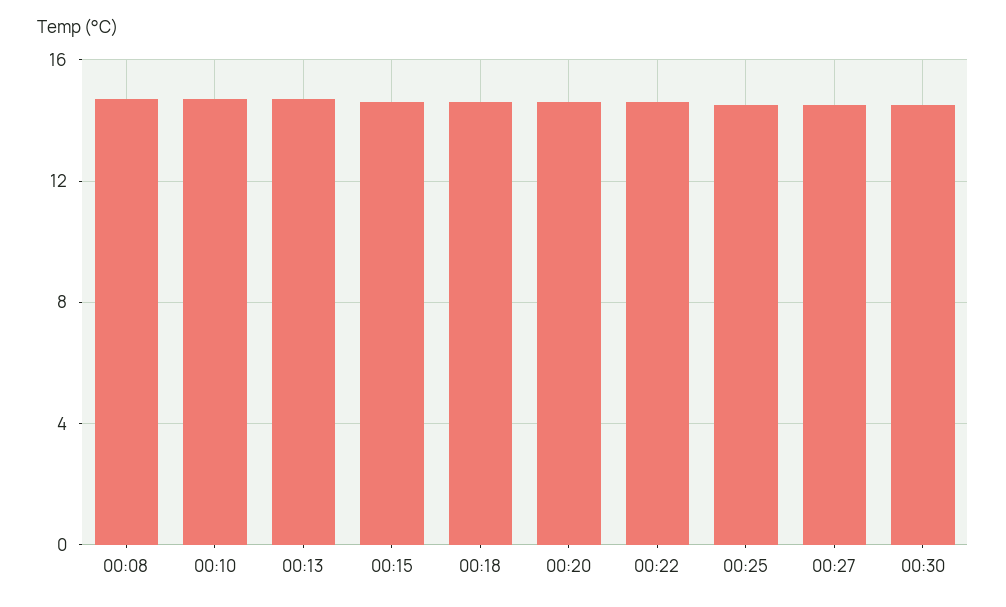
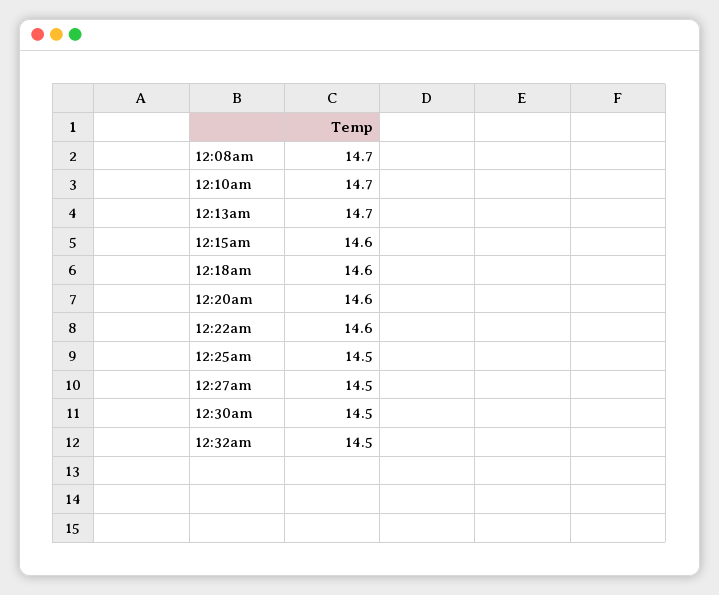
12:32am: none -> 14.5

